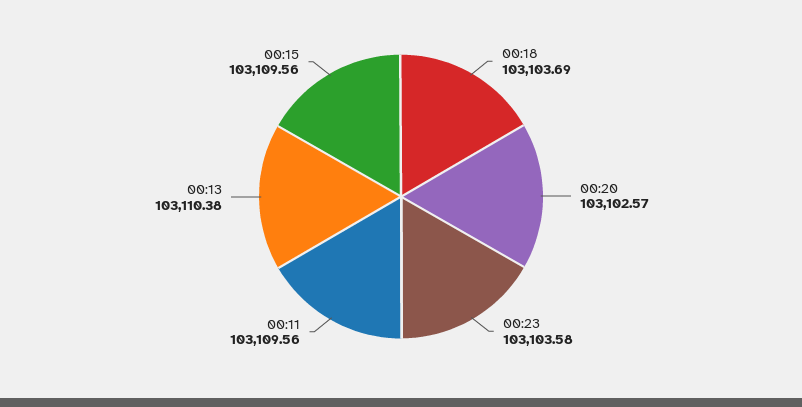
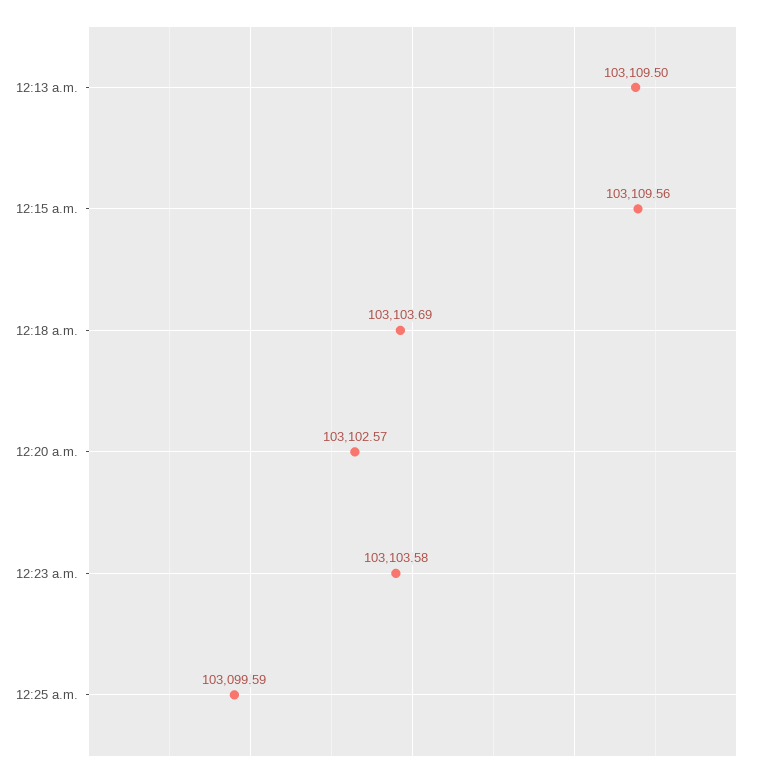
00:11: 103109.56 -> none
00:13: 103110.38 -> 103109.5
12:25 a.m.: none -> 103099.59

